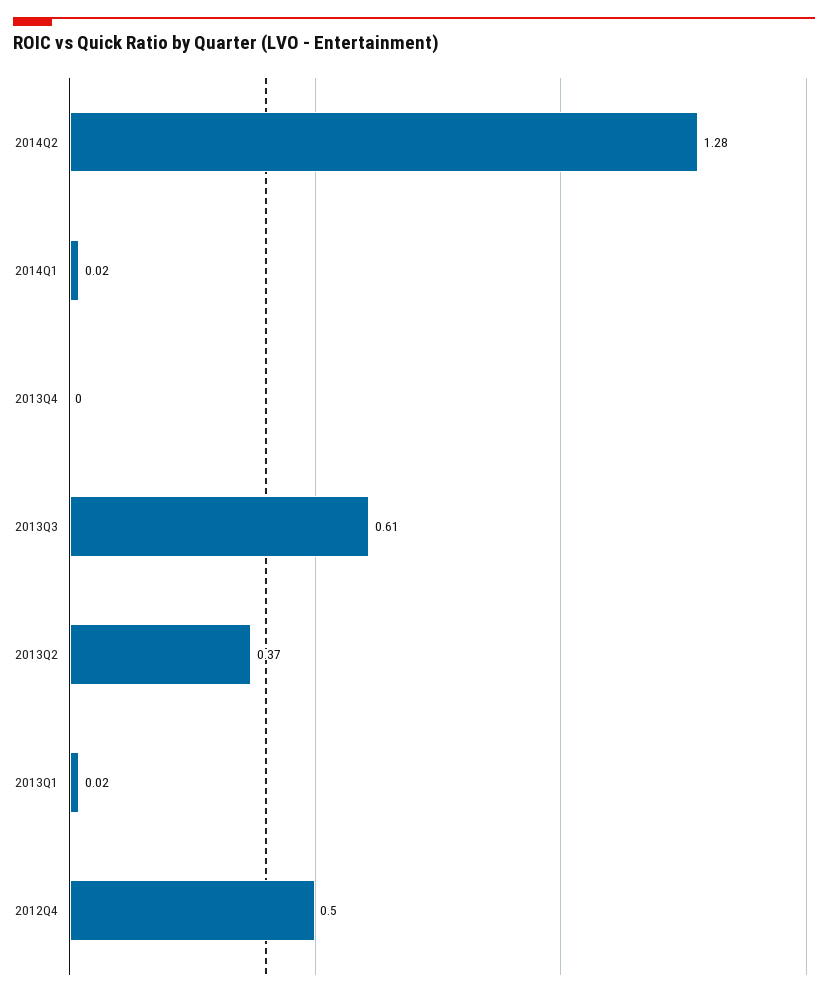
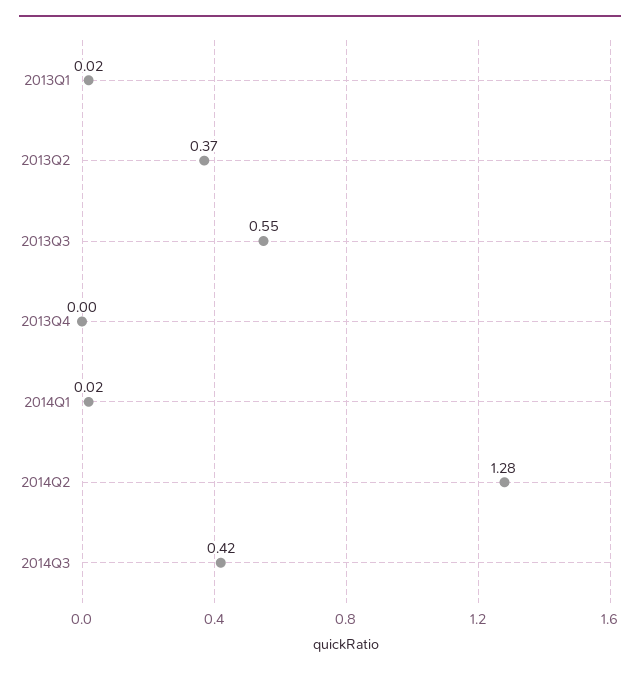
2013Q3: 0.61 -> 0.55
2012Q4: 0.5 -> none
2014Q3: none -> 0.42

